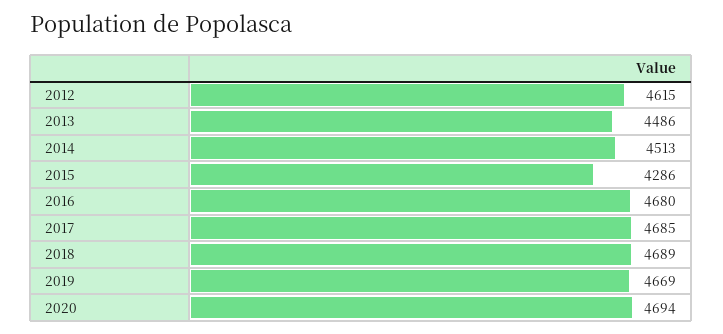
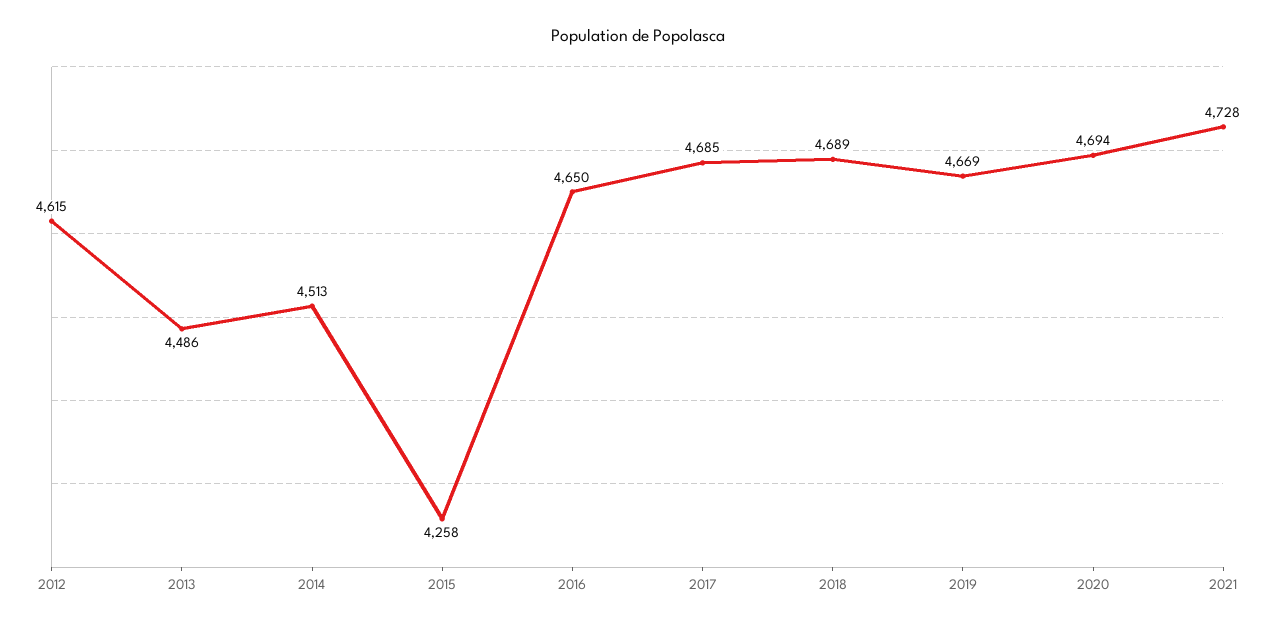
2015: 4286 -> 4258
2016: 4680 -> 4650
2021: none -> 4728

